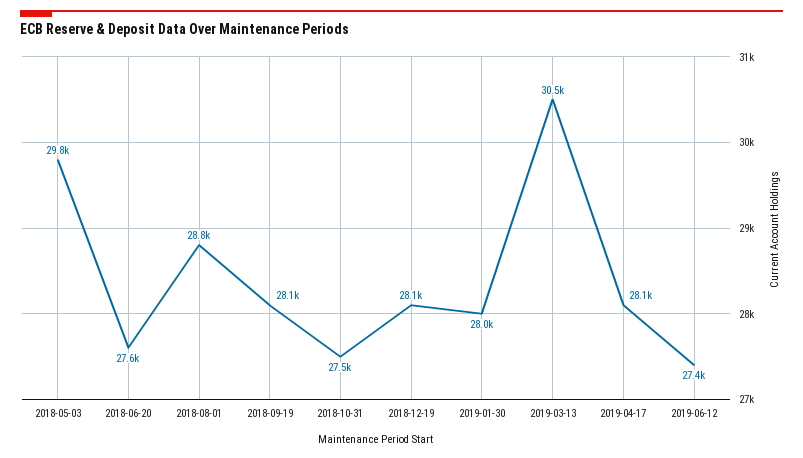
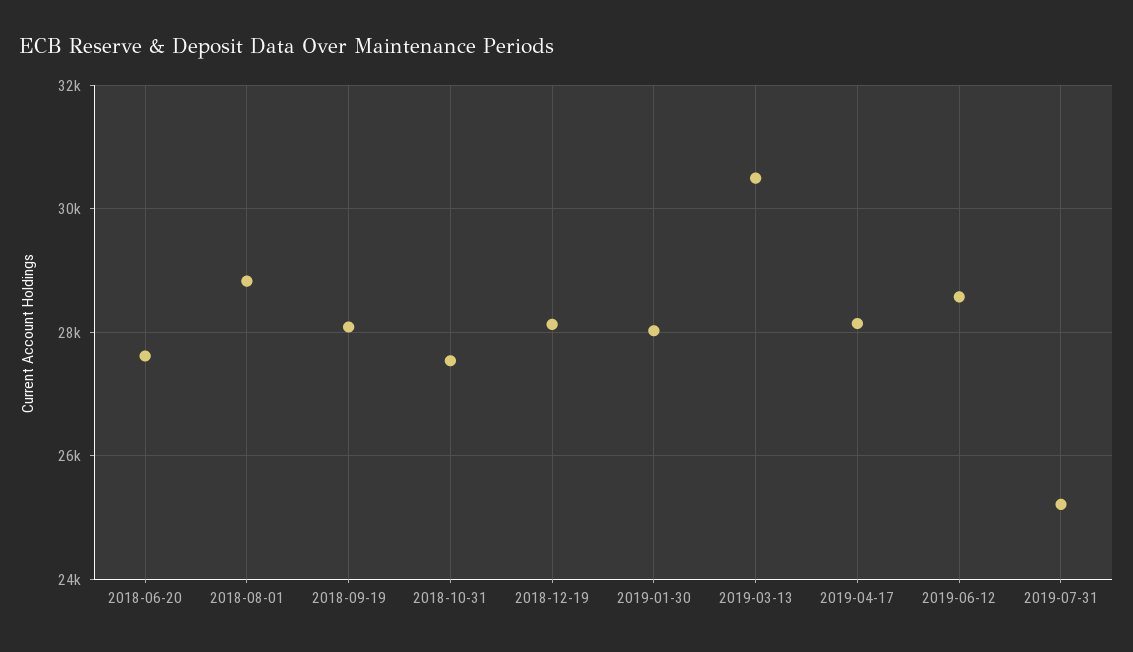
2018-05-03: 29800 -> none
2019-06-12: 27400 -> 28600
2019-07-31: none -> 25200

